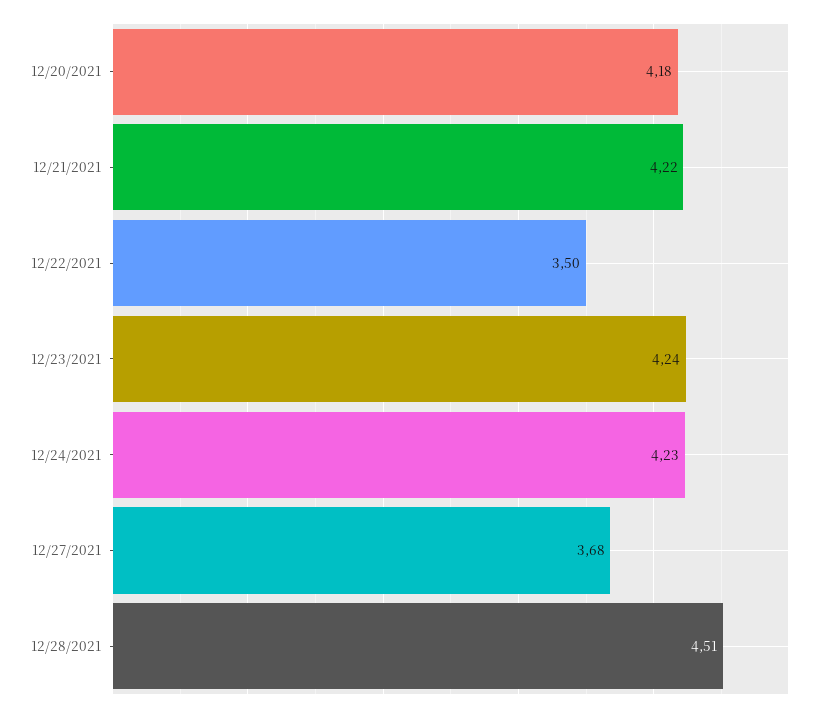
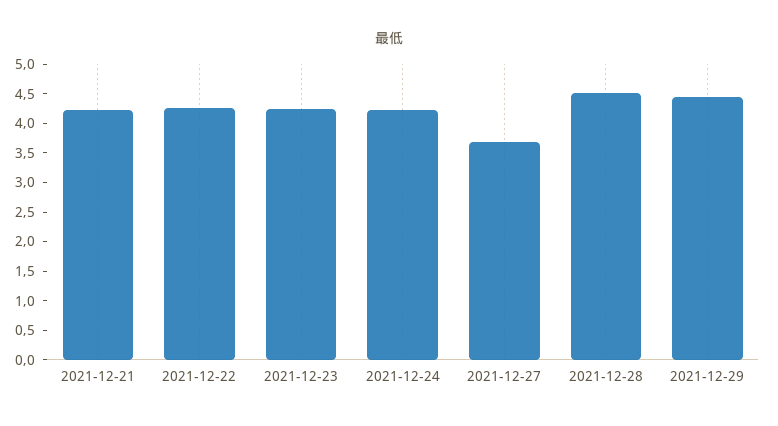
12/20/2021: 4.18 -> none
12/22/2021: 3.5 -> 4.25
2021-12-29: none -> 4.5

